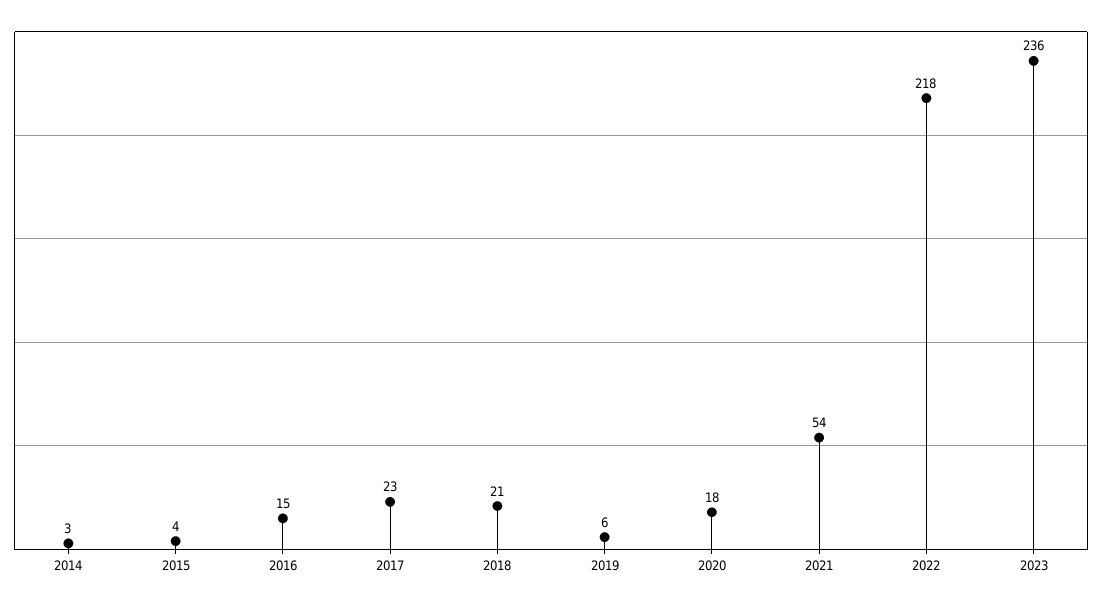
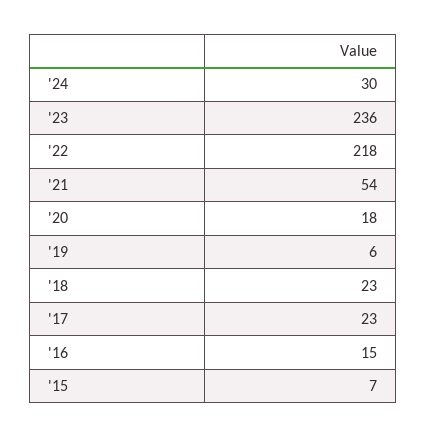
2014: 3 -> none
2015: 4 -> 7
2018: 21 -> 23
'24: none -> 30

